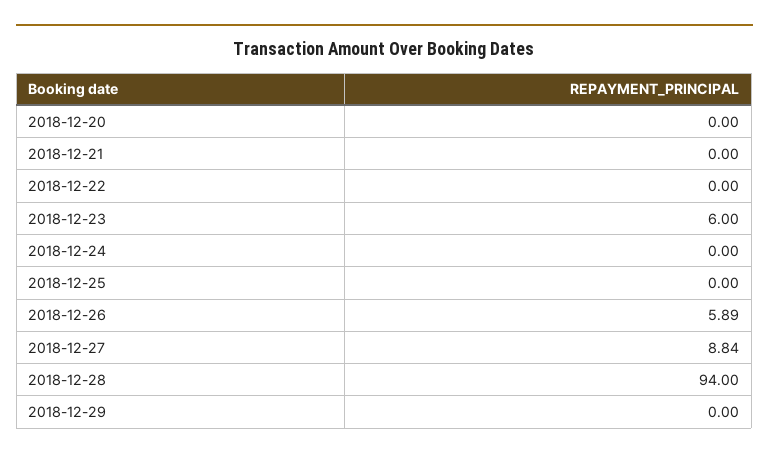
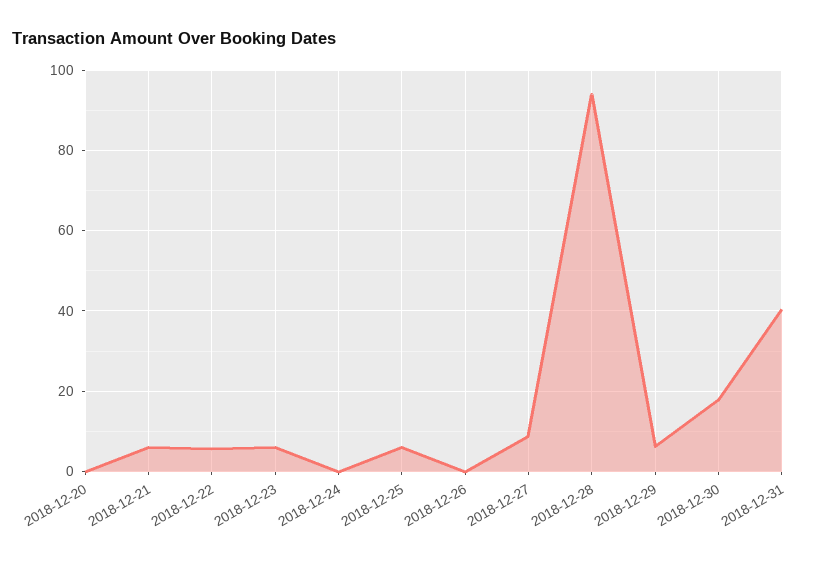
2018-12-21: 0 -> 6
2018-12-22: 0 -> 6
2018-12-25: 0 -> 6
2018-12-26: 5.89 -> 0
2018-12-29: 0 -> 6
2018-12-30: none -> 18
2018-12-31: none -> 40

